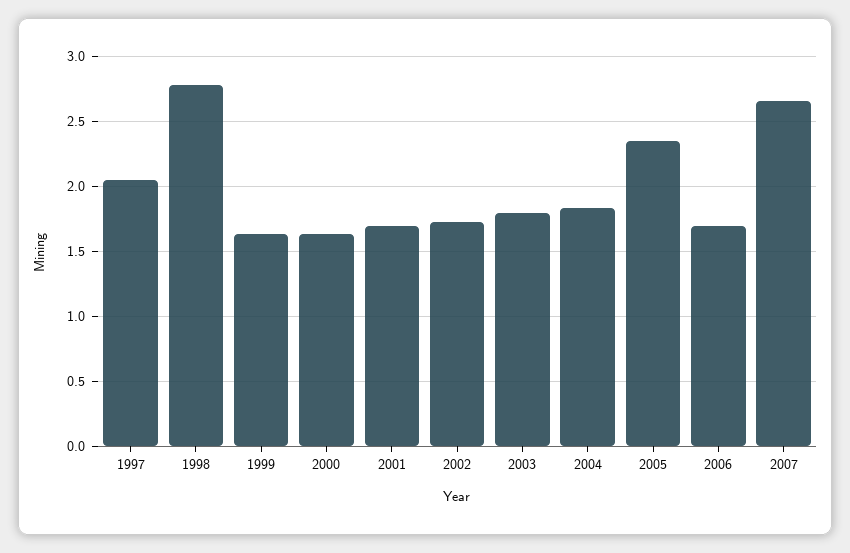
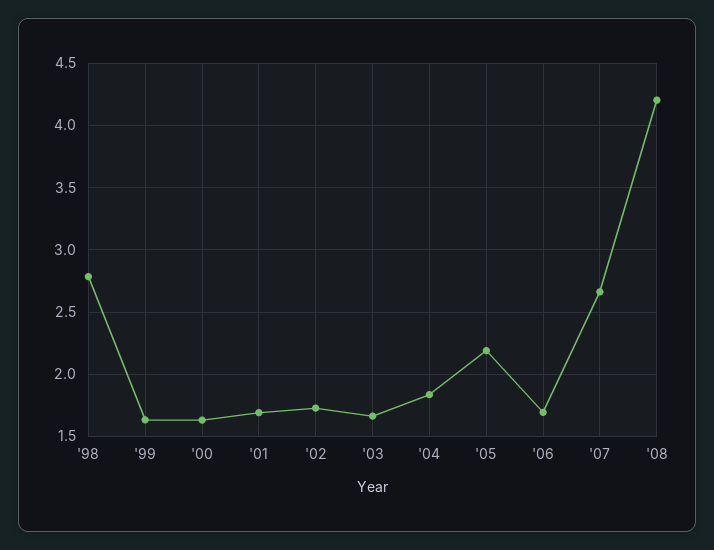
1997: 2.05 -> none
2003: 1.8 -> 1.65
2005: 2.35 -> 2.2
'08: none -> 4.2

